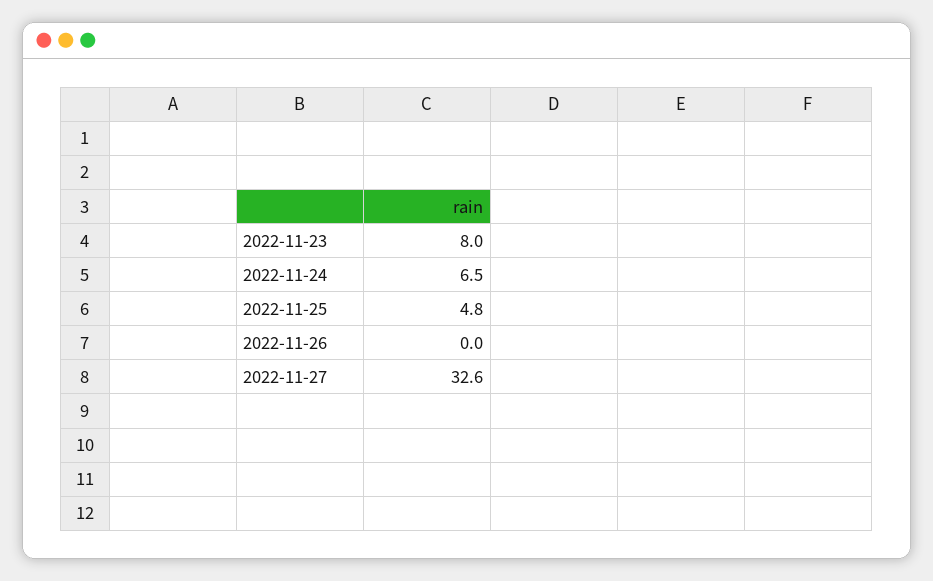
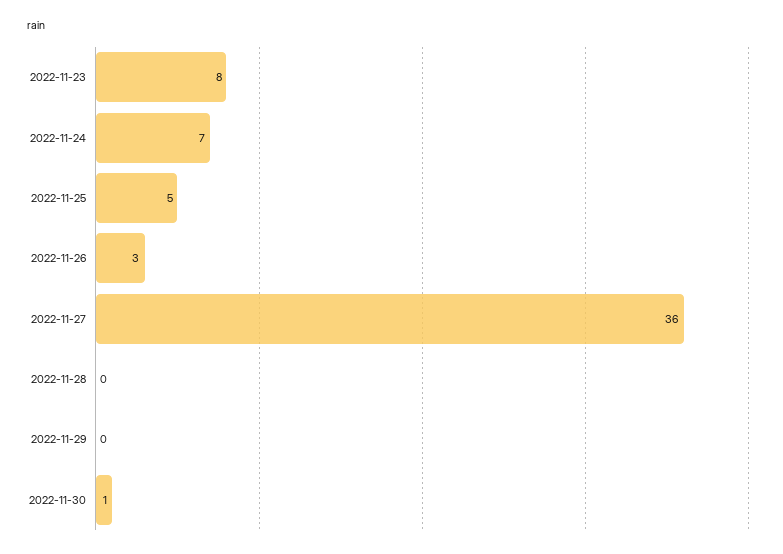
2022-11-26: 0 -> 3
2022-11-27: 32.6 -> 36
2022-11-28: none -> 0
2022-11-29: none -> 0
2022-11-30: none -> 1

